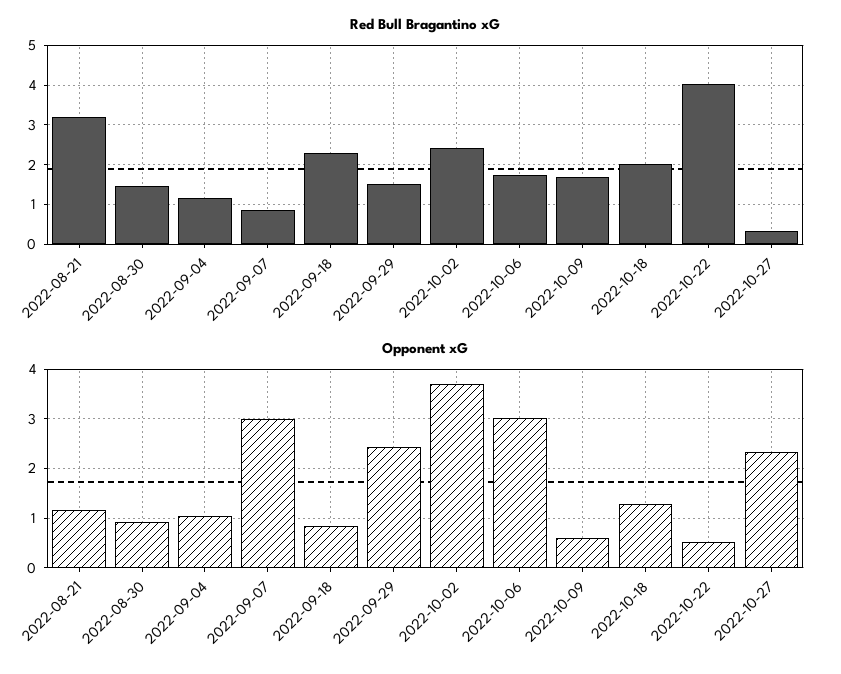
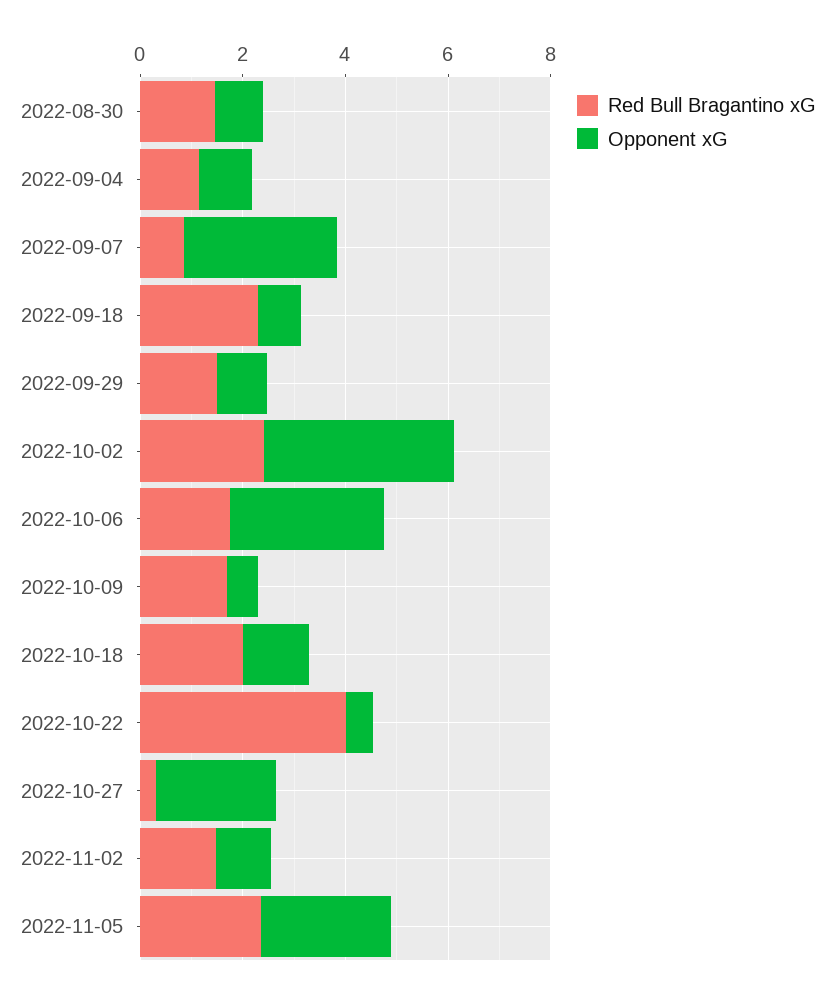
Red Bull Bragantino xG, 2022-08-21: 3.2 -> none
Opponent xG, 2022-08-21: 1.2 -> none
Opponent xG, 2022-09-29: 2.4 -> 1
Red Bull Bragantino xG, 2022-11-02: none -> 1.5
Opponent xG, 2022-11-02: none -> 1
Red Bull Bragantino xG, 2022-11-05: none -> 2.5
Opponent xG, 2022-11-05: none -> 2.5

